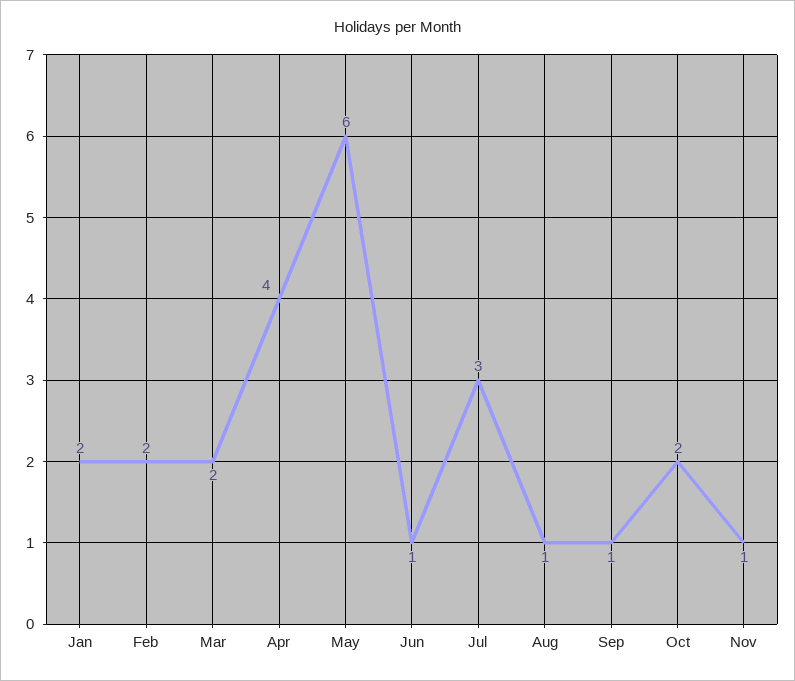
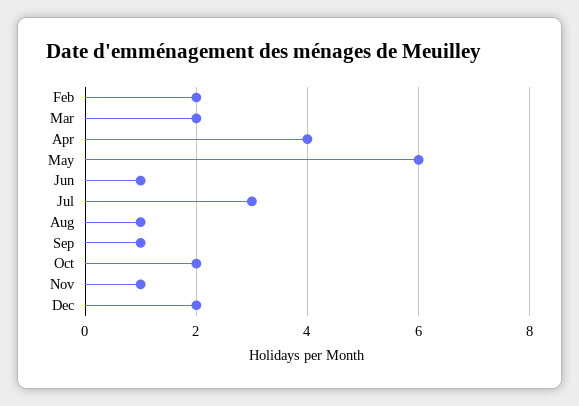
Jan: 2 -> none
Dec: none -> 2

